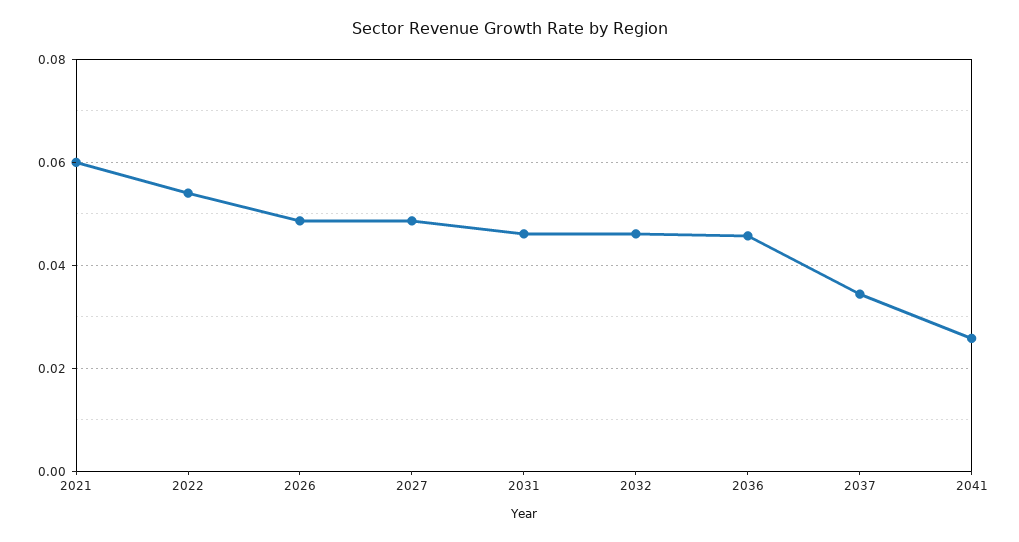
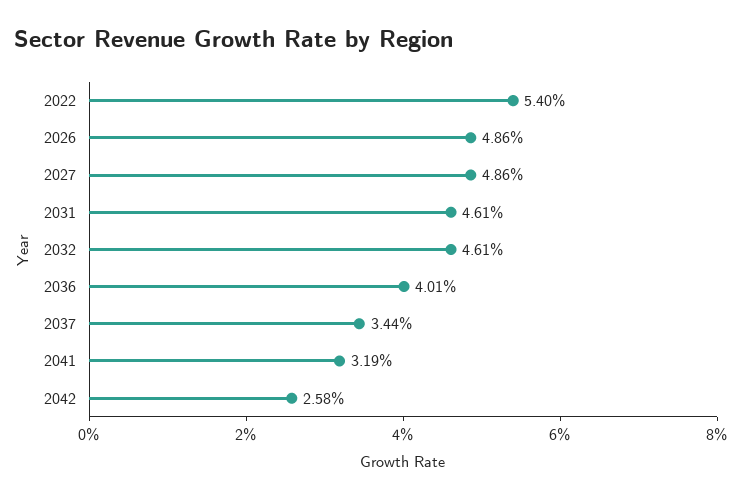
2021: 0.06 -> none
2036: 0.046 -> 0.0401
2041: 0.026 -> 0.0319
2042: none -> 0.0258

